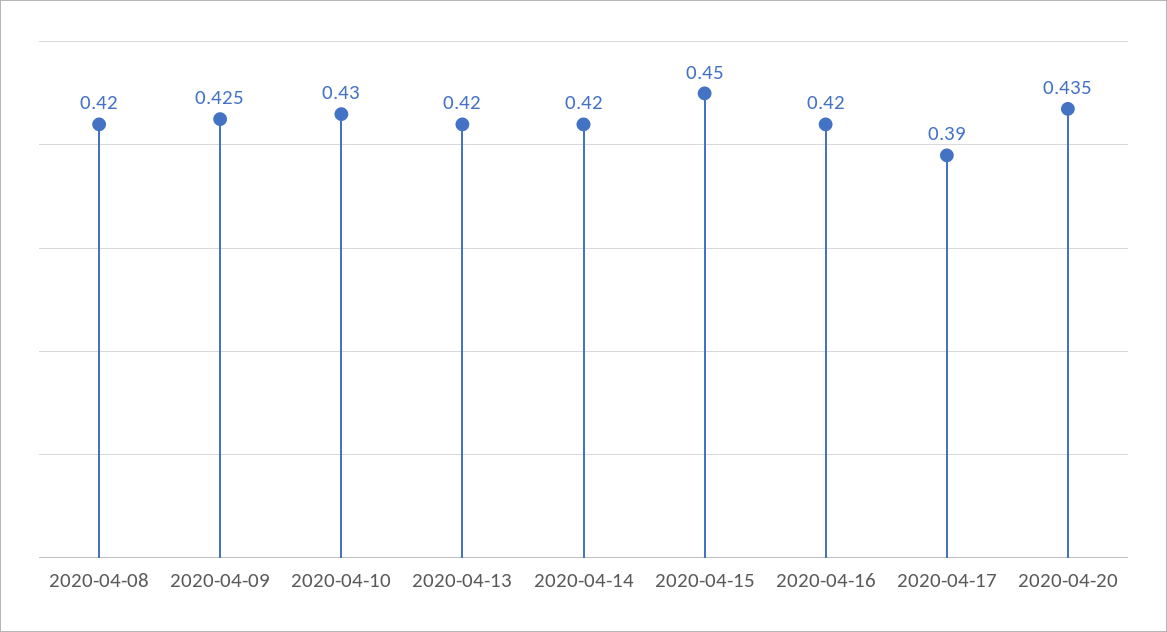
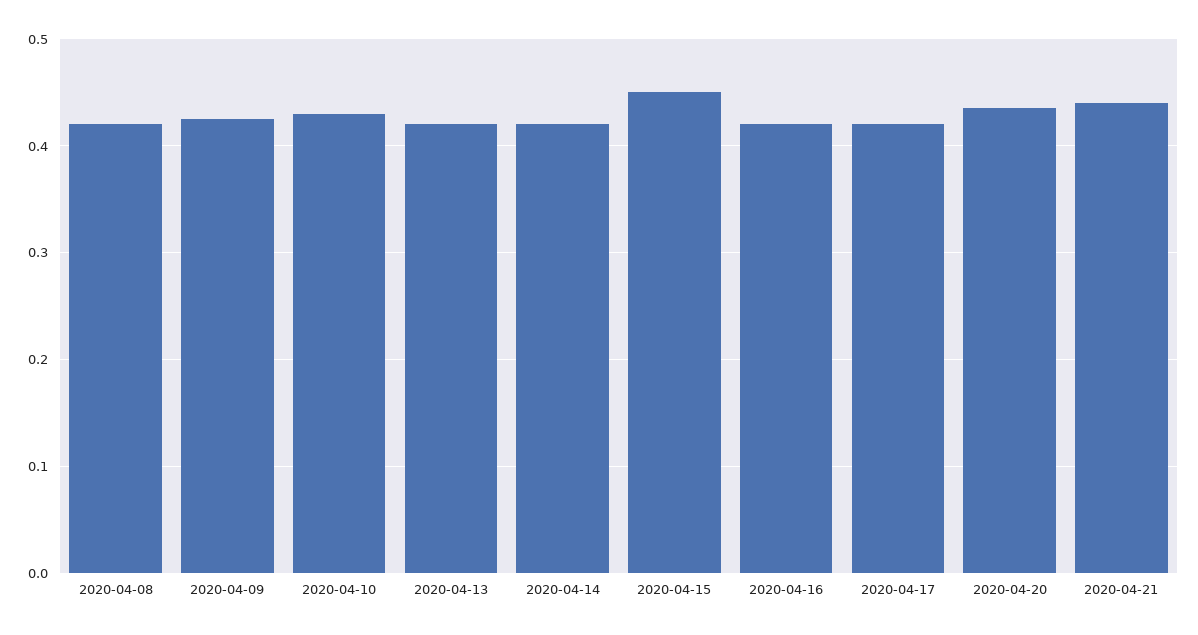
2020-04-17: 0.39 -> 0.42
2020-04-21: none -> 0.44

